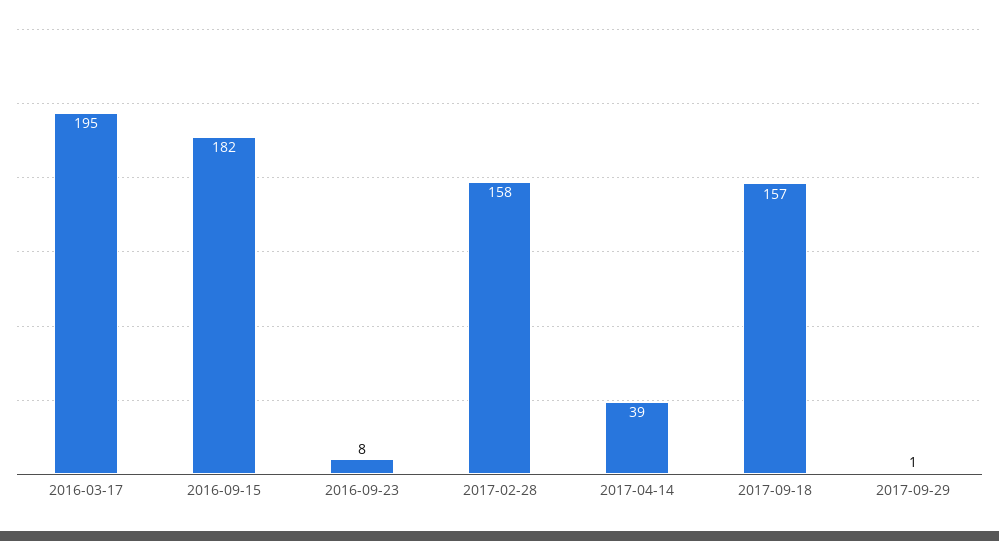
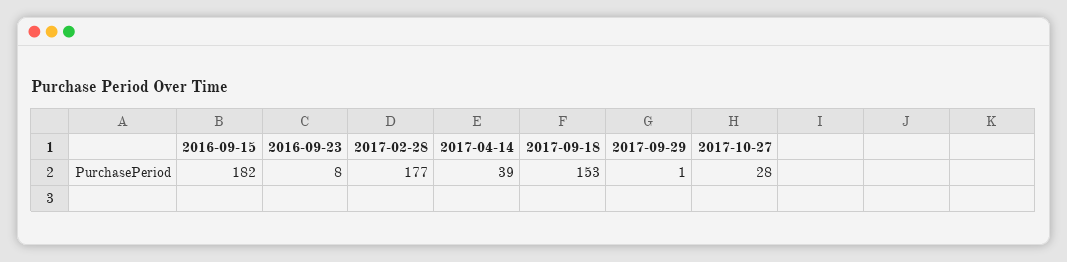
2016-03-17: 195 -> none
2017-02-28: 158 -> 177
2017-09-18: 157 -> 153
2017-10-27: none -> 28

